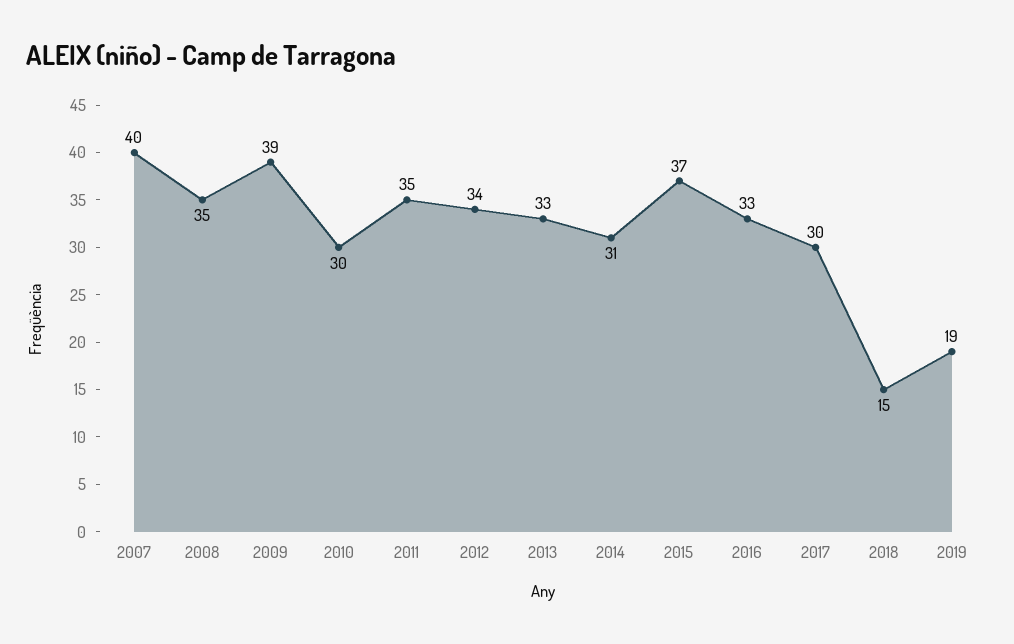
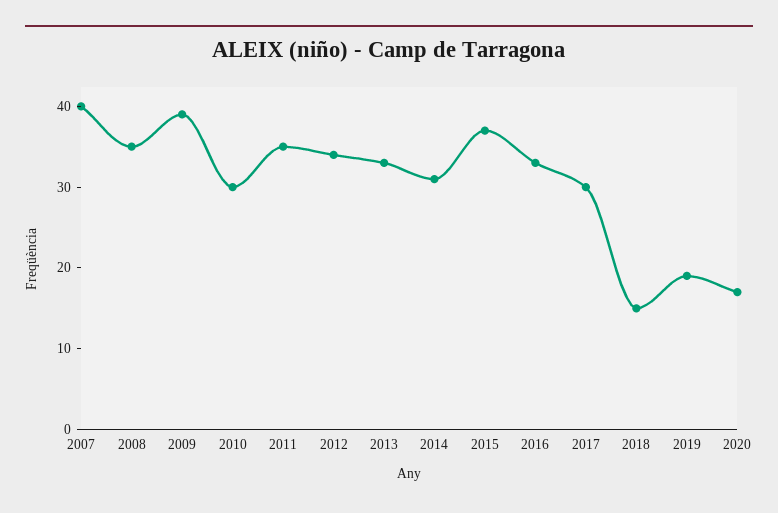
2020: none -> 17

